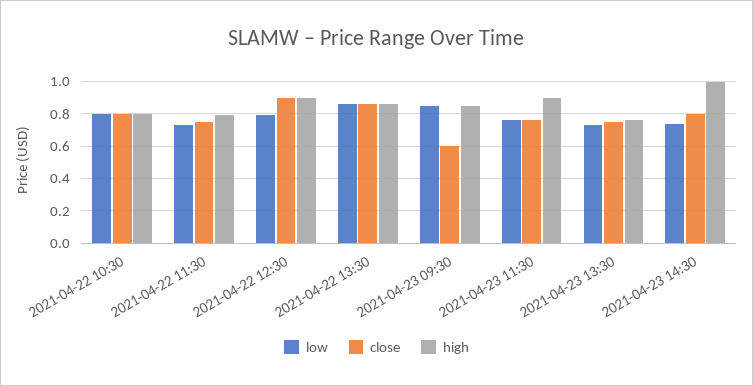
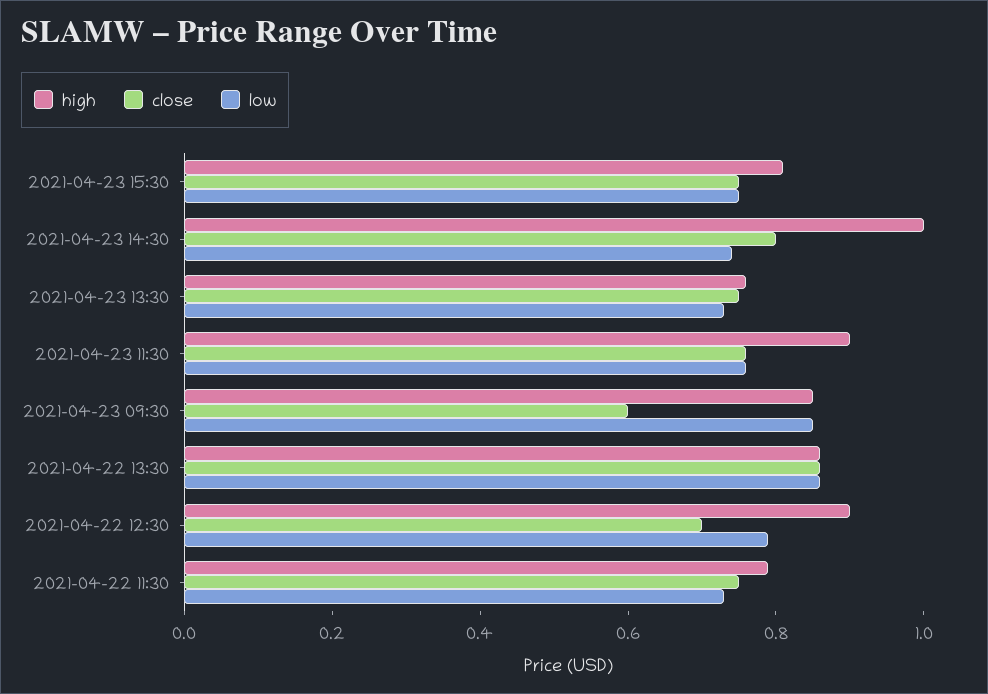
low, 2021-04-22 10:30: 0.8 -> none
close, 2021-04-22 10:30: 0.8 -> none
high, 2021-04-22 10:30: 0.8 -> none
close, 2021-04-22 12:30: 0.9 -> 0.7
high, 2021-04-23 15:30: none -> 0.8
close, 2021-04-23 15:30: none -> 0.75
low, 2021-04-23 15:30: none -> 0.75

